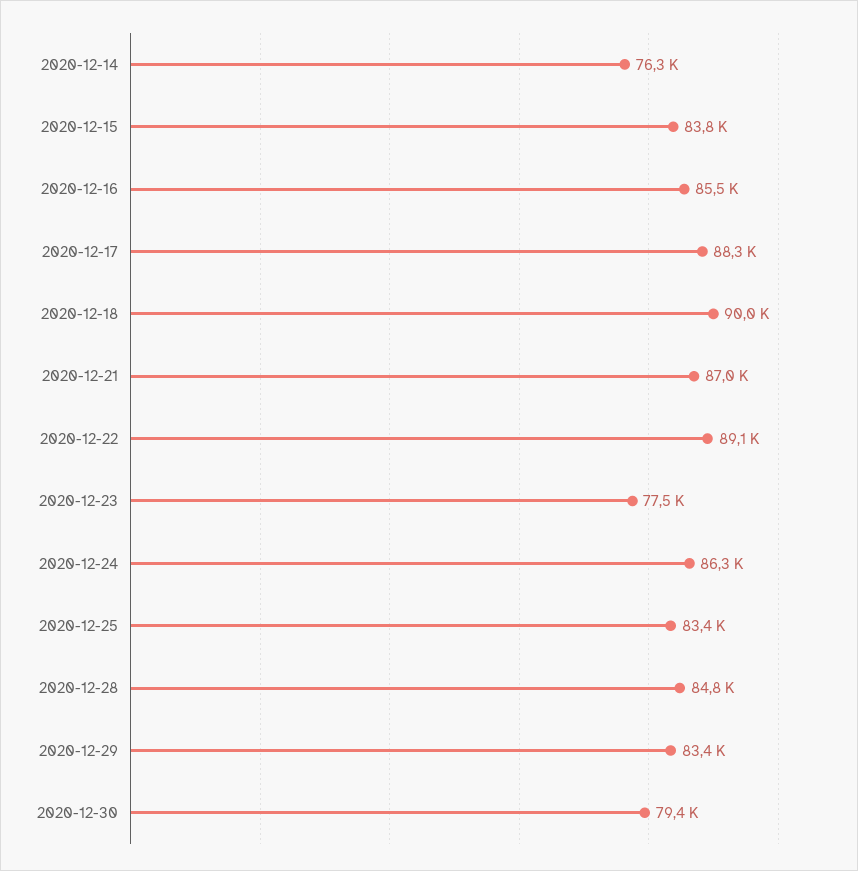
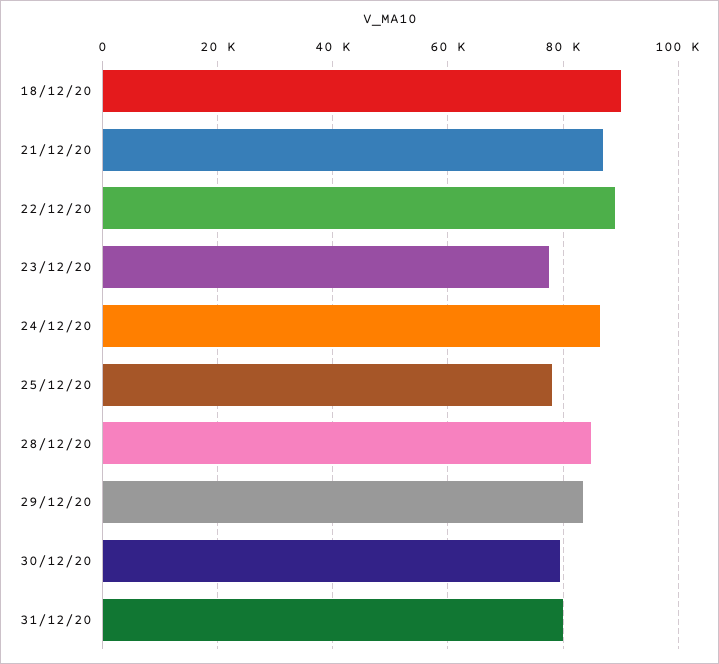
2020-12-14: 76300 -> none
2020-12-15: 83800 -> none
2020-12-16: 85500 -> none
2020-12-17: 88300 -> none
2020-12-25: 83400 -> 78000
31/12/20: none -> 80000

